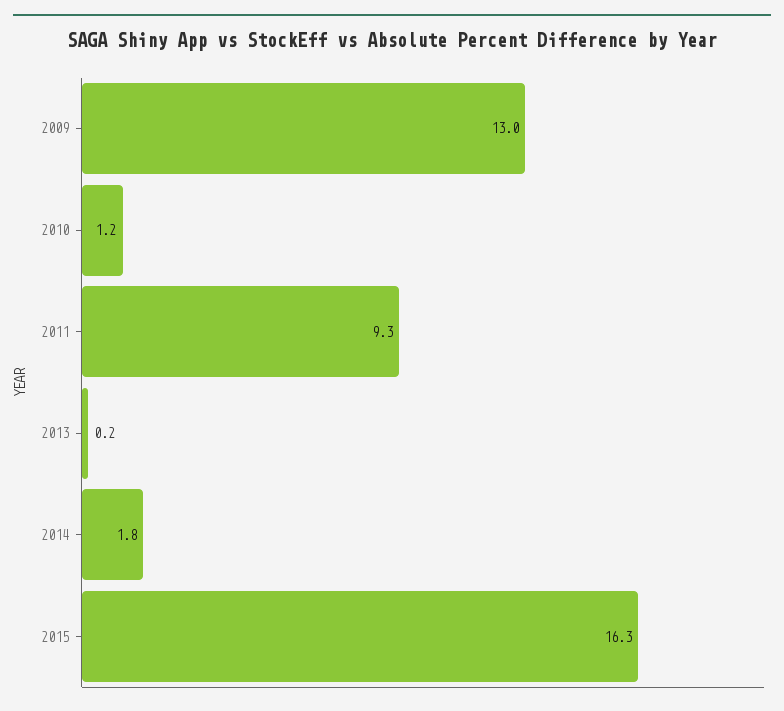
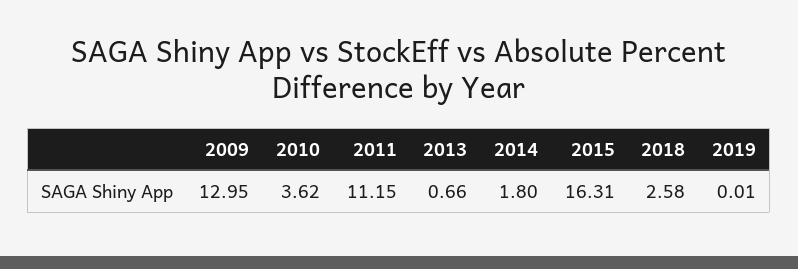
2010: 1.2 -> 3.62
2011: 9.3 -> 11.15
2013: 0.2 -> 0.66
2018: none -> 2.58
2019: none -> 0.01

